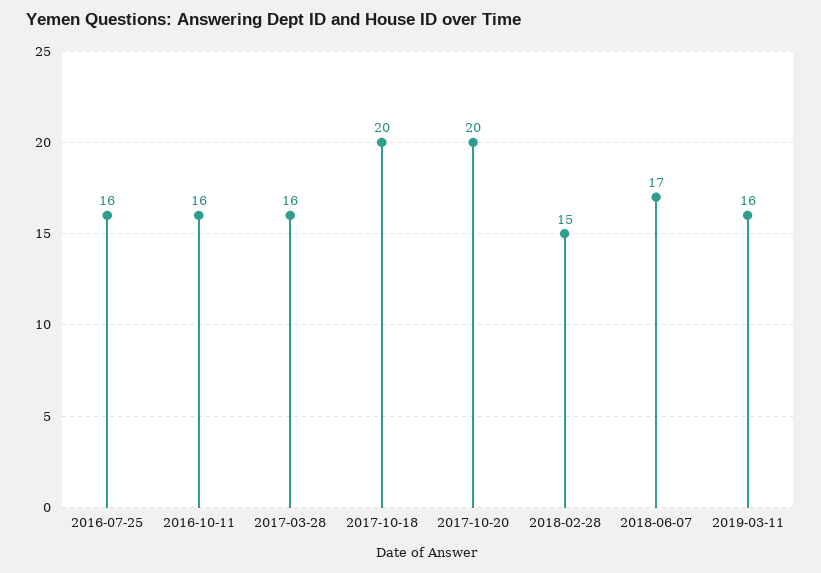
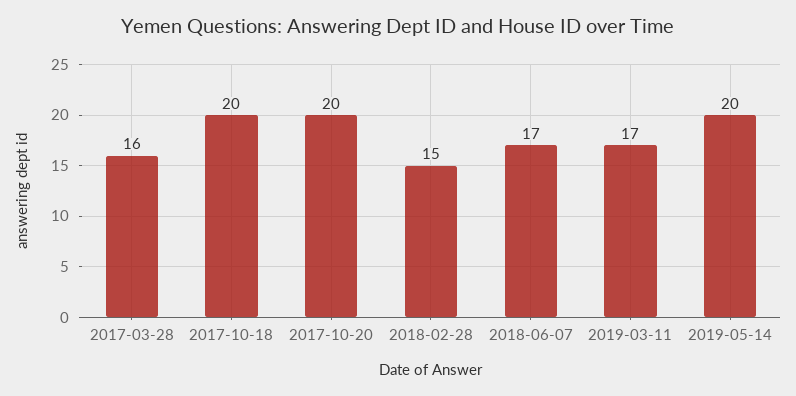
2016-07-25: 16 -> none
2016-10-11: 16 -> none
2019-03-11: 16 -> 17
2019-05-14: none -> 20

